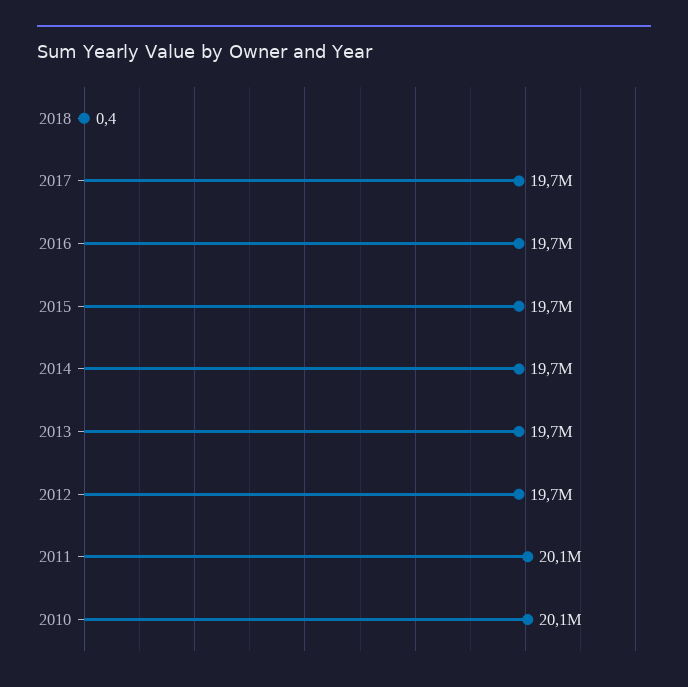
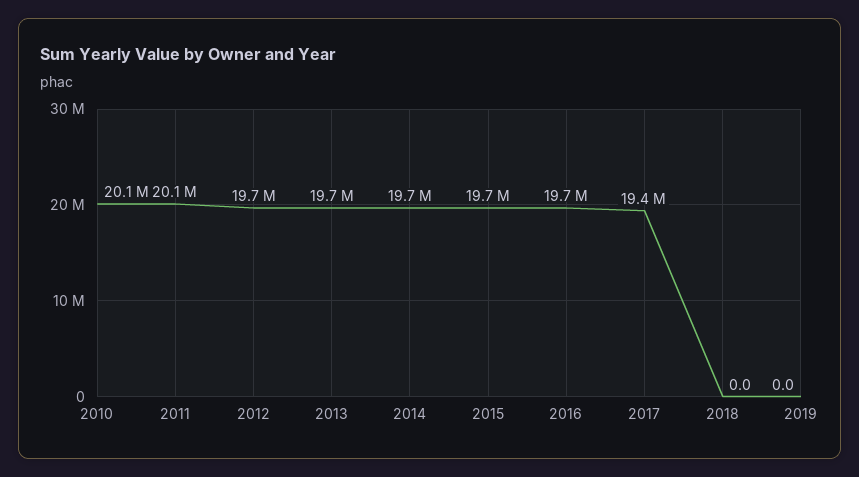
2018: 0.4 -> 0
2017: 19700000 -> 19400000
2019: none -> 0

